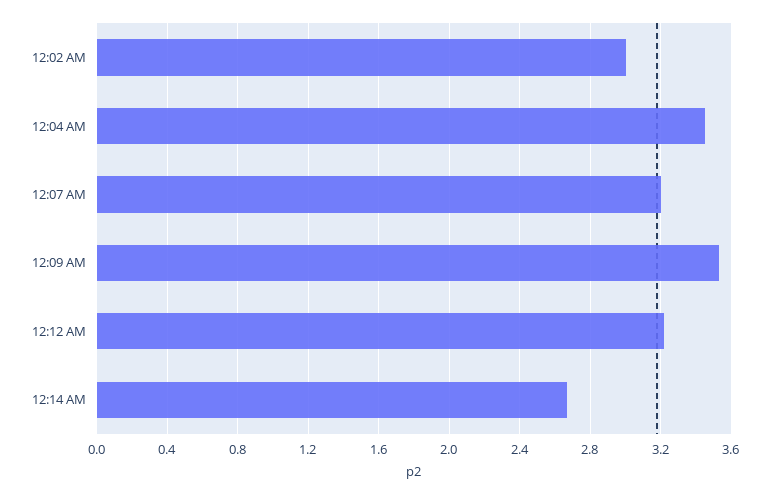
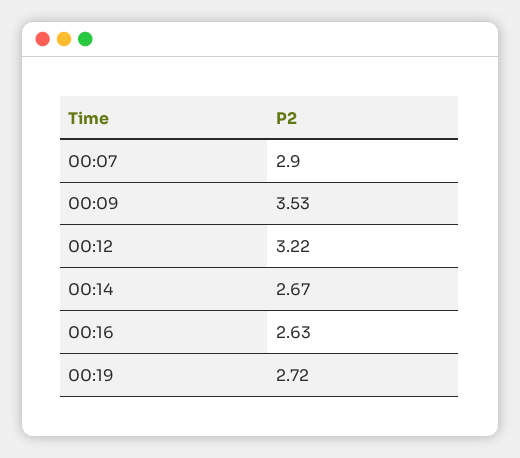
12:02 AM: 3 -> none
12:04 AM: 3.45 -> none
12:07 AM: 3.2 -> 2.9
00:16: none -> 2.63
00:19: none -> 2.72

